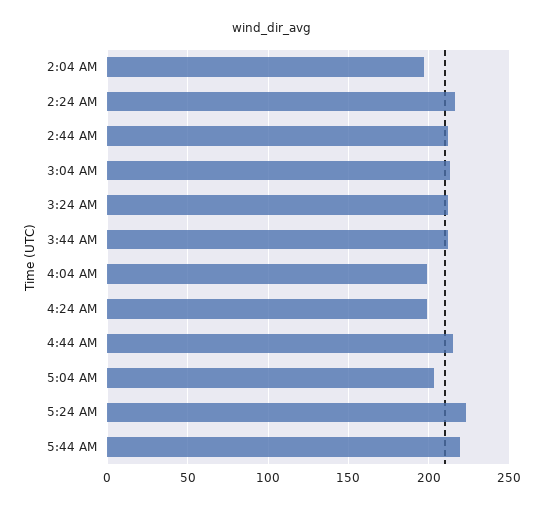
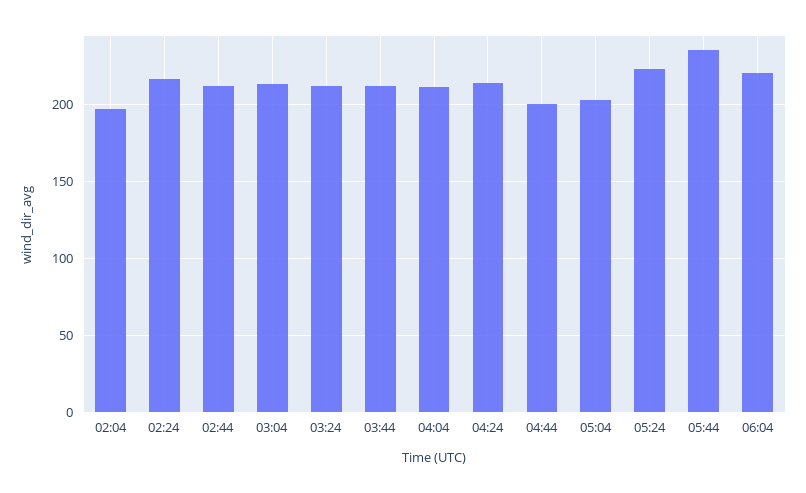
4:04 AM: 200 -> 210
4:24 AM: 200 -> 215
4:44 AM: 215 -> 200
5:44 AM: 220 -> 235
06:04: none -> 220

